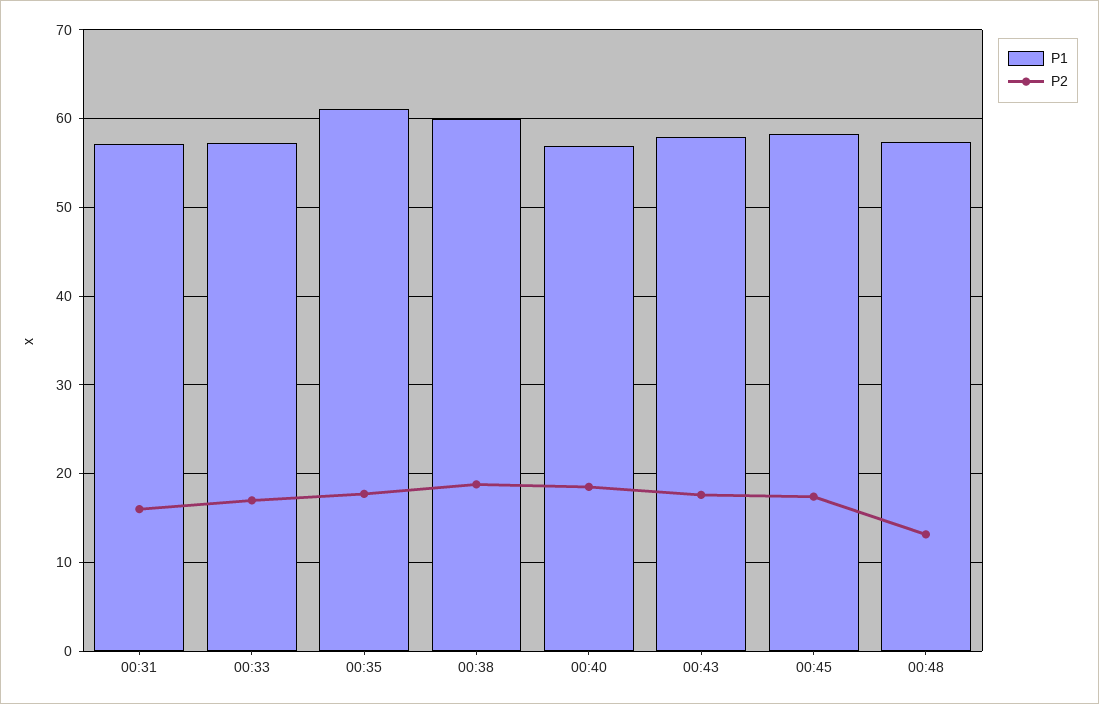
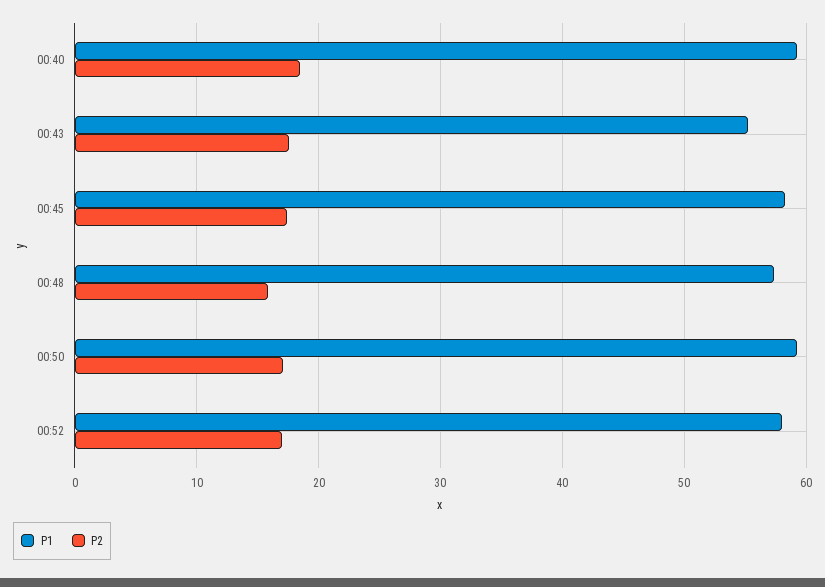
P1, 00:31: 57 -> none
P2, 00:31: 16 -> none
P1, 00:33: 57 -> none
P2, 00:33: 17 -> none
P1, 00:35: 61 -> none
P2, 00:35: 18 -> none
P1, 00:38: 60 -> none
P2, 00:38: 19 -> none
P1, 00:40: 57 -> 59
P1, 00:43: 58 -> 55
P2, 00:48: 13 -> 16
P1, 00:50: none -> 59
P2, 00:50: none -> 17
P1, 00:52: none -> 58
P2, 00:52: none -> 17

